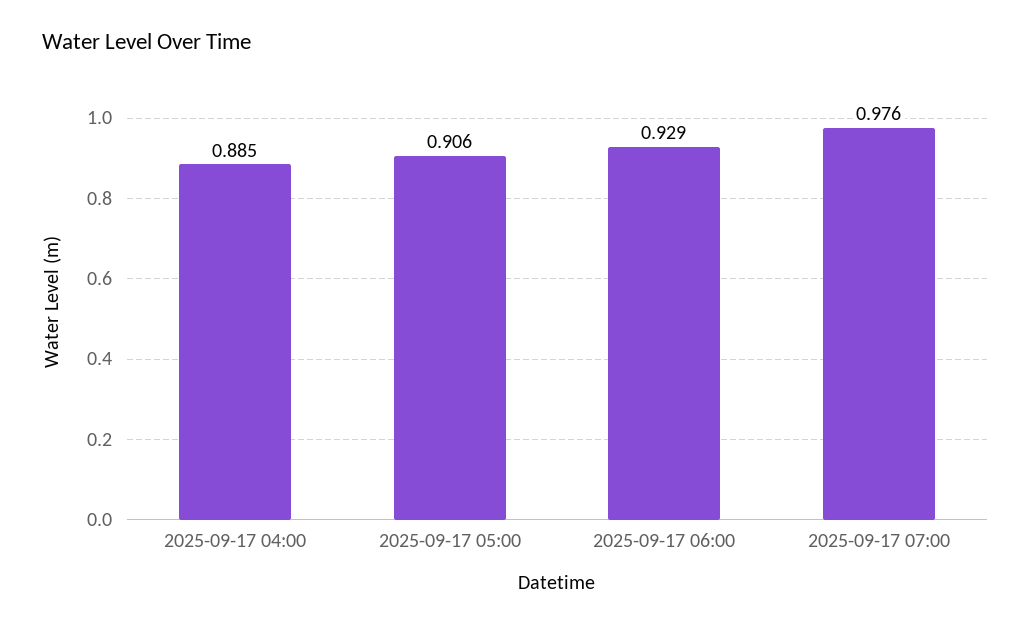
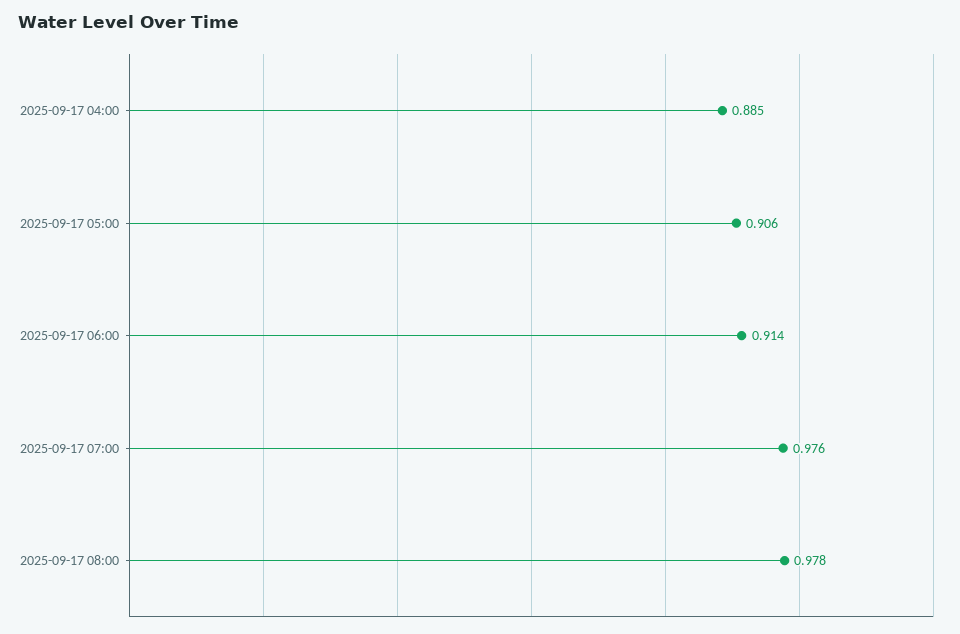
2025-09-17 06:00: 0.929 -> 0.914
2025-09-17 08:00: none -> 0.978

